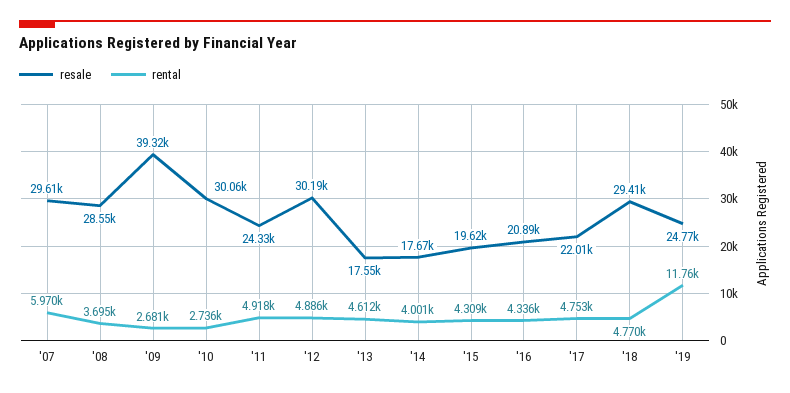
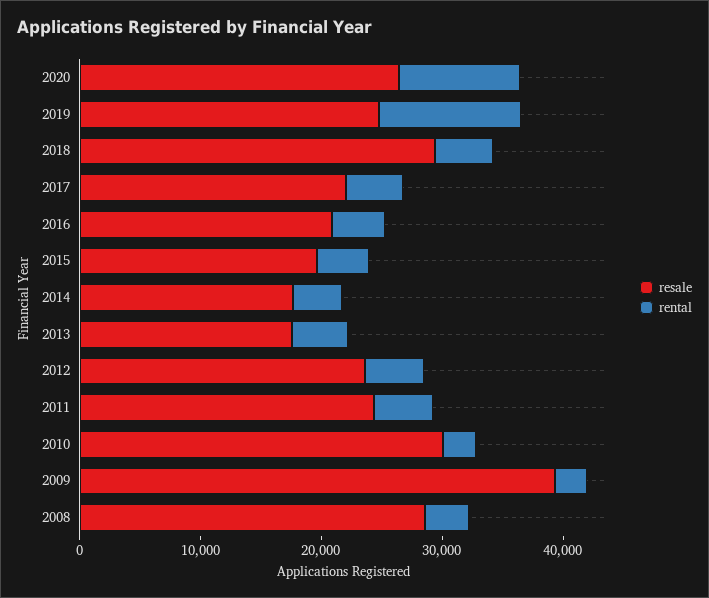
resale, '07: 29610 -> none
rental, '07: 5970 -> none
resale, '12: 30190 -> 24000
resale, 2020: none -> 26000
rental, 2020: none -> 10000

